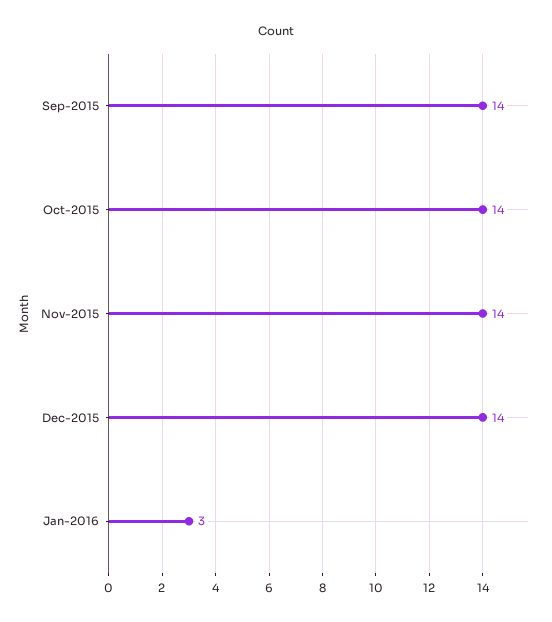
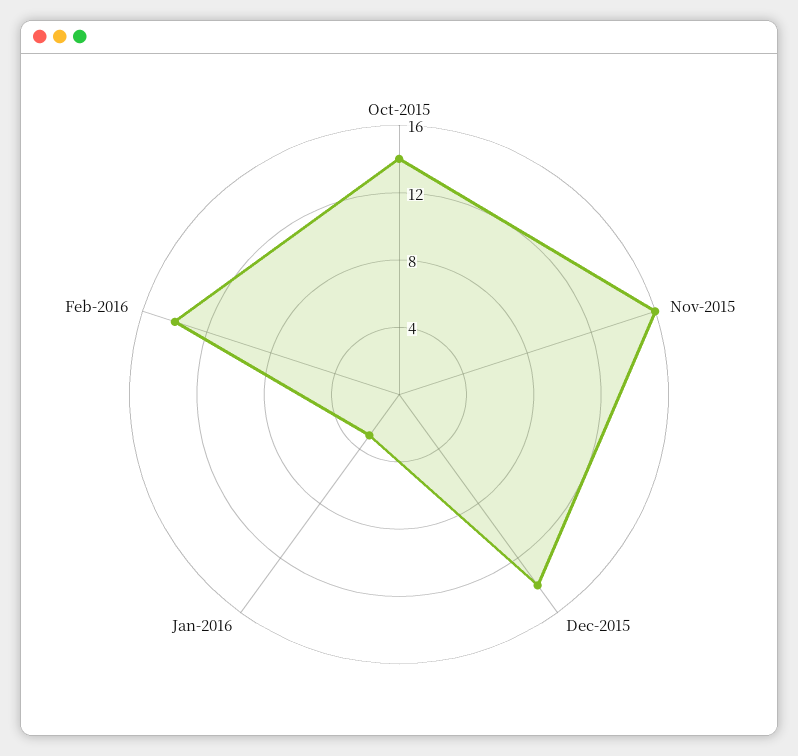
Sep-2015: 14 -> none
Nov-2015: 14 -> 16
Feb-2016: none -> 14

